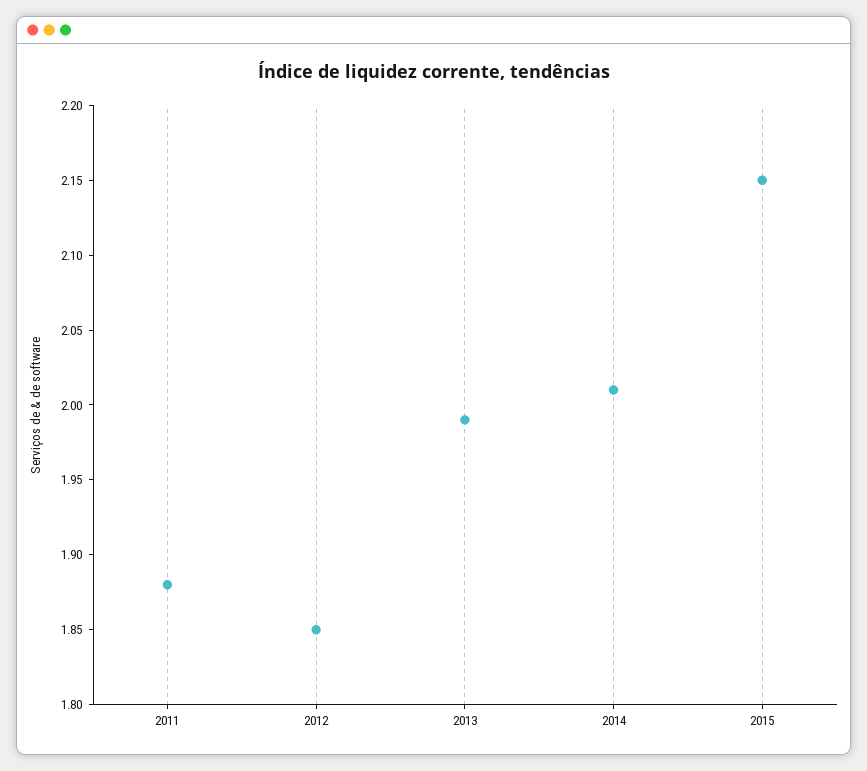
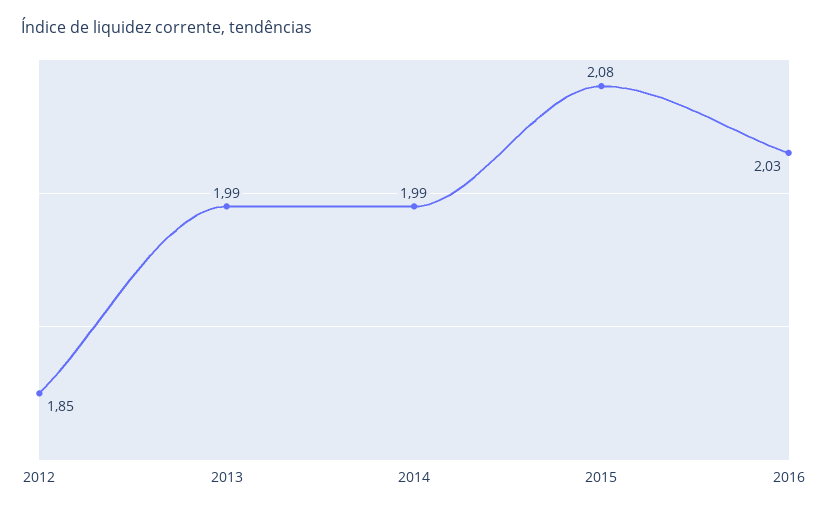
2011: 1.88 -> none
2014: 2.01 -> 1.99
2015: 2.15 -> 2.08
2016: none -> 2.03

